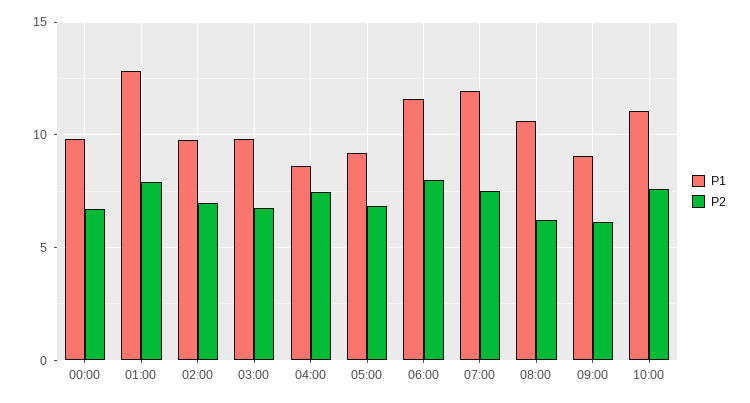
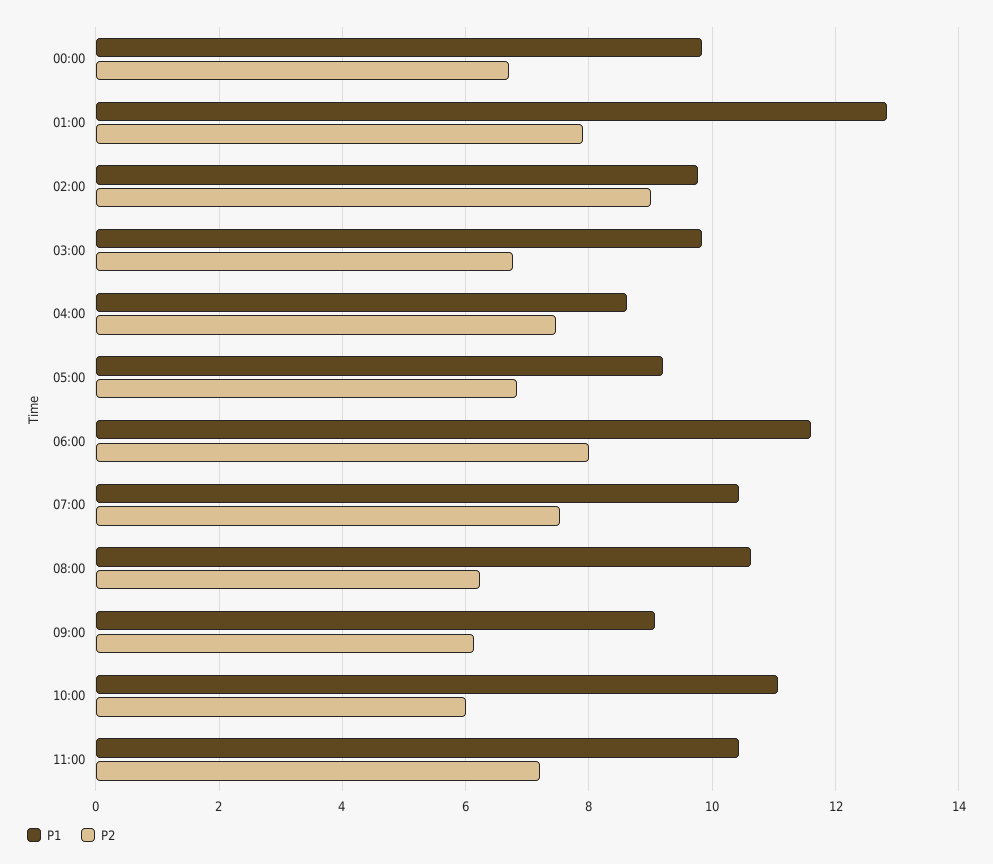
P2, 02:00: 7 -> 9
P1, 07:00: 12 -> 10.4
P2, 10:00: 7.5 -> 6
P1, 11:00: none -> 10.4
P2, 11:00: none -> 7.2

